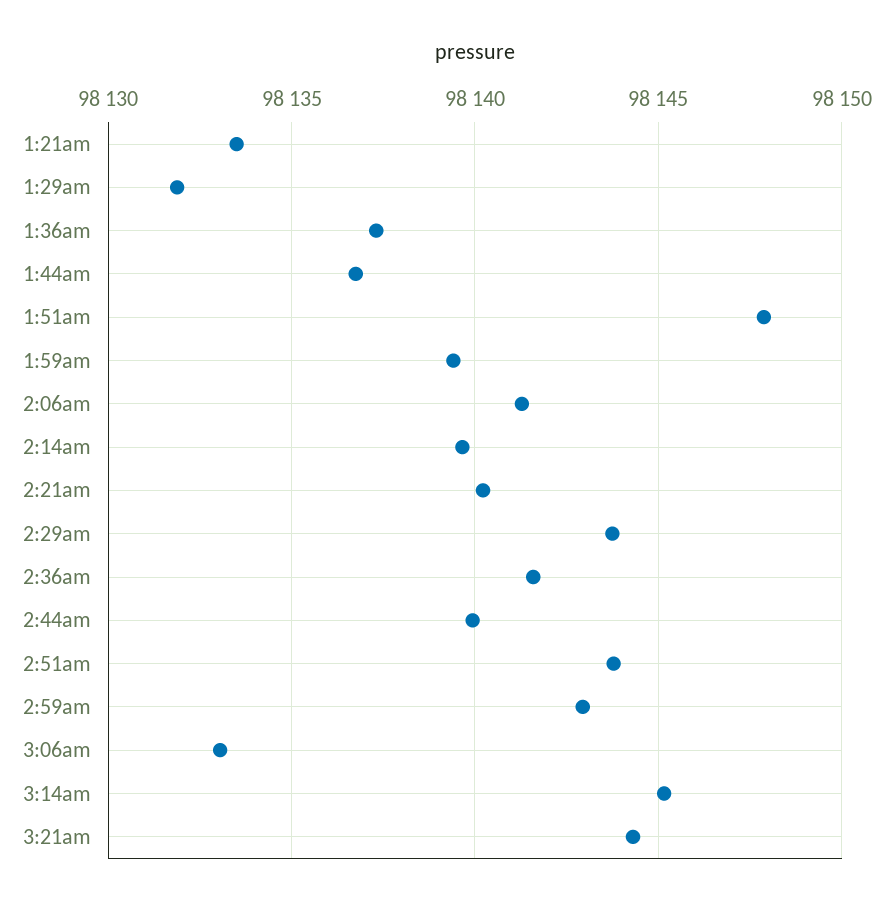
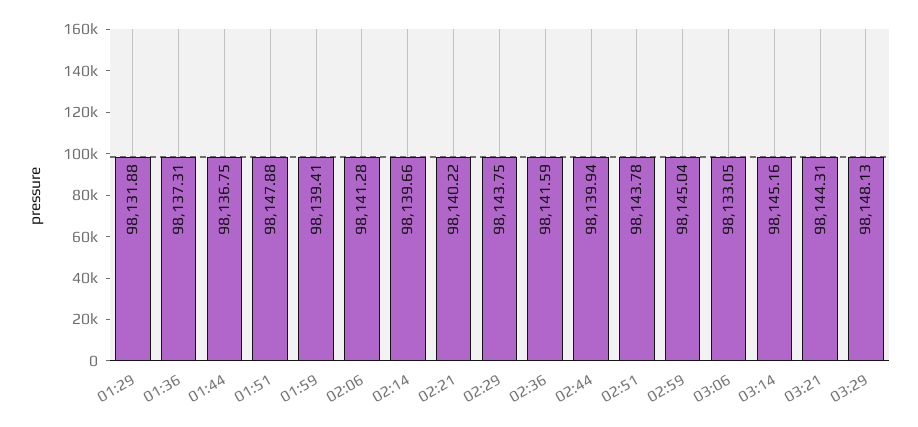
1:21am: 98133.5 -> none
2:59am: 98143 -> 98145.04
03:29: none -> 98148.13

